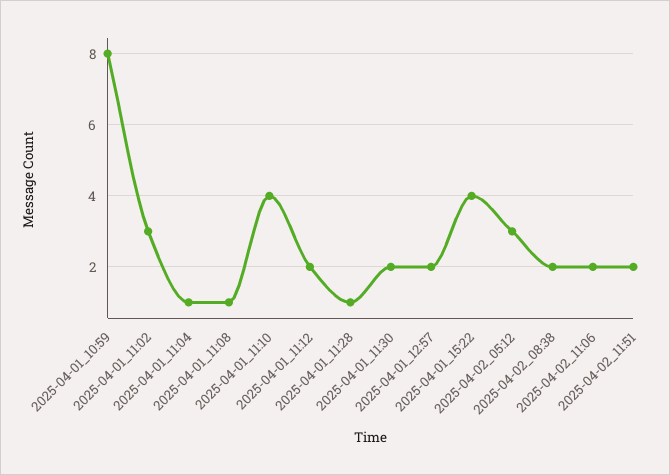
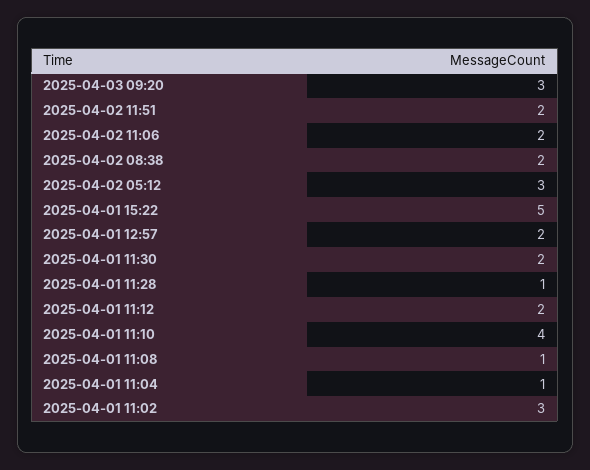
2025-04-01_10:59: 8 -> none
2025-04-01_15:22: 4 -> 5
2025-04-03 09:20: none -> 3

